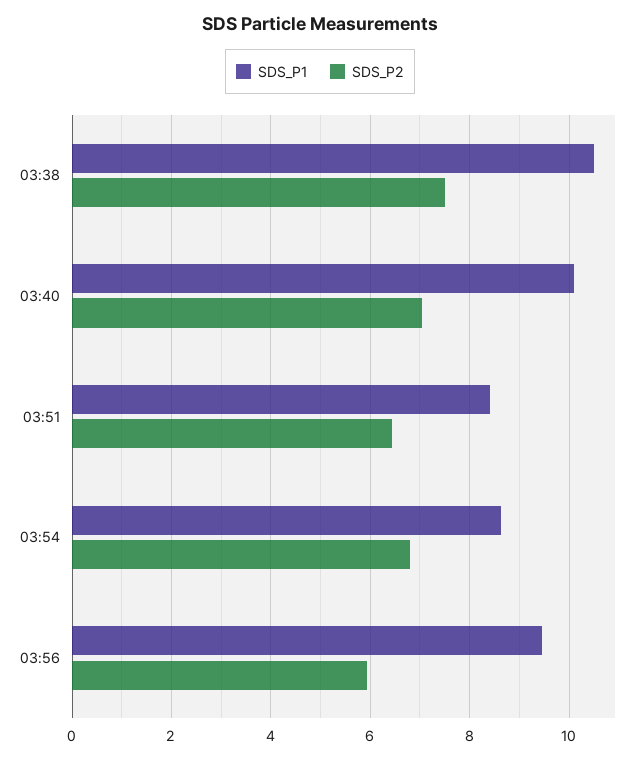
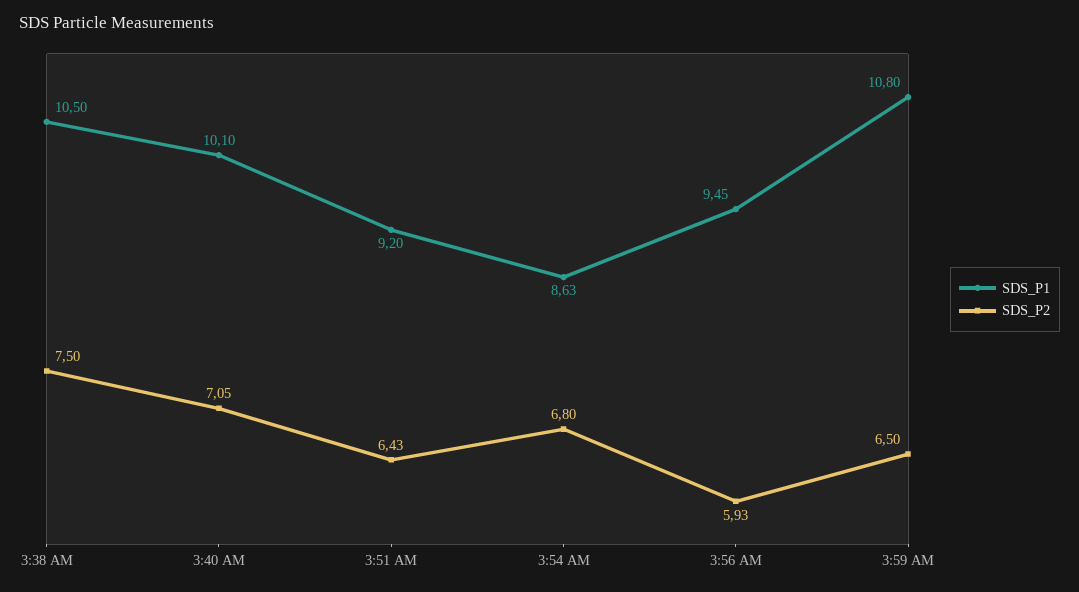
SDS_P1, 03:51: 8.4 -> 9.2
SDS_P1, 3:59 AM: none -> 10.8
SDS_P2, 3:59 AM: none -> 6.5

